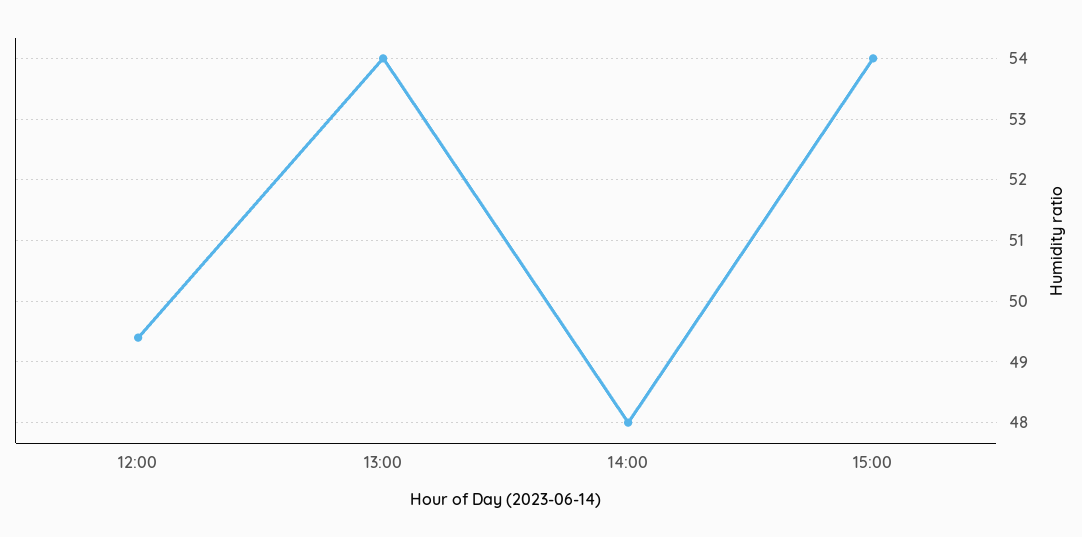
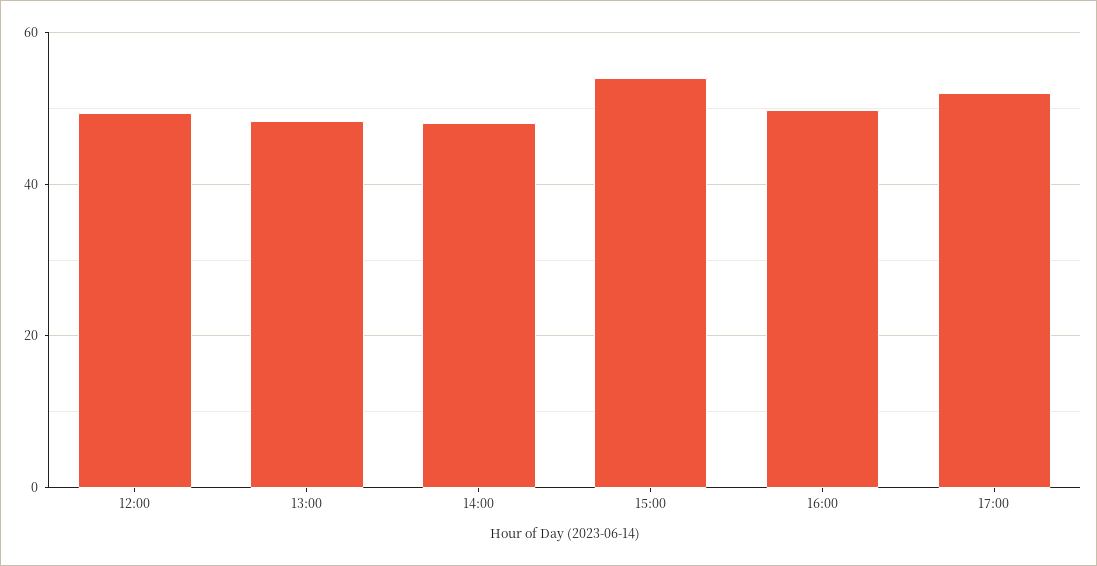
13:00: 54 -> 48
16:00: none -> 50
17:00: none -> 52

